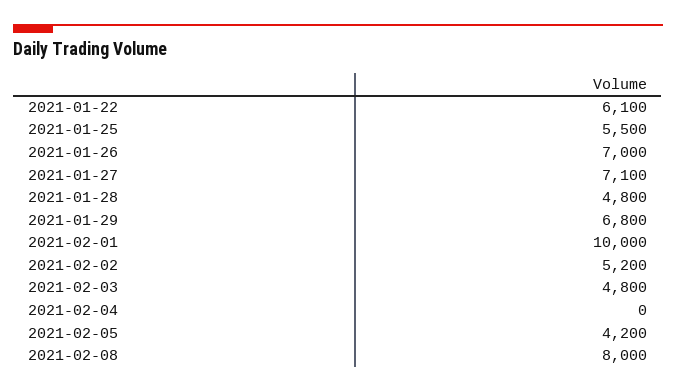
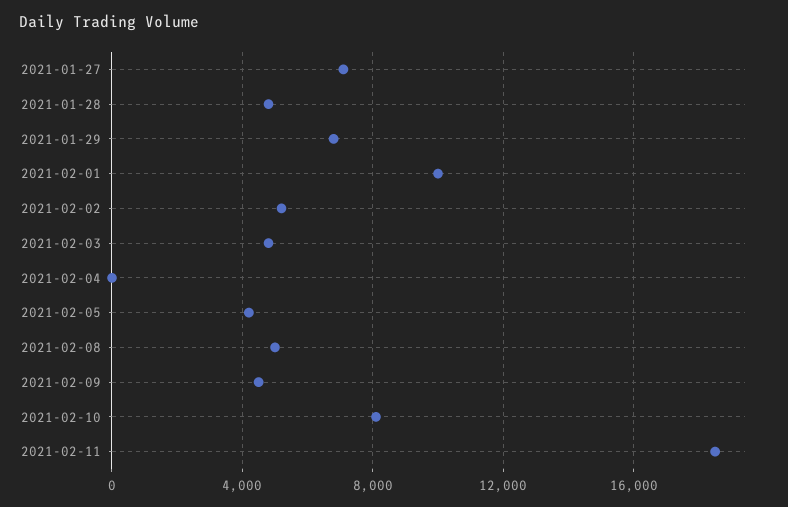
2021-01-22: 6100 -> none
2021-01-25: 5500 -> none
2021-01-26: 7000 -> none
2021-02-08: 8000 -> 5000
2021-02-09: none -> 4500
2021-02-10: none -> 8000
2021-02-11: none -> 18500

